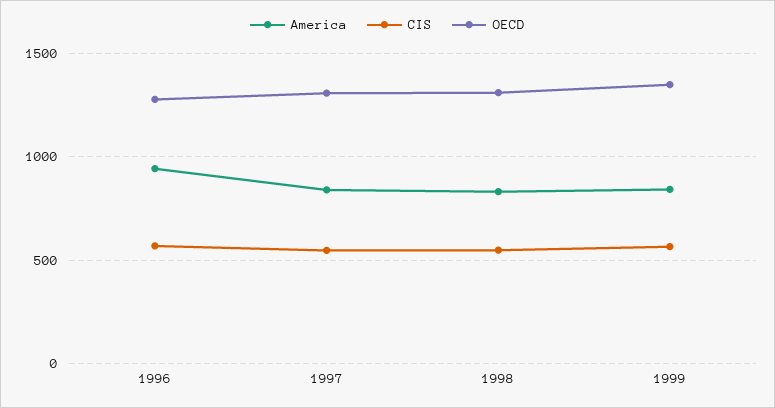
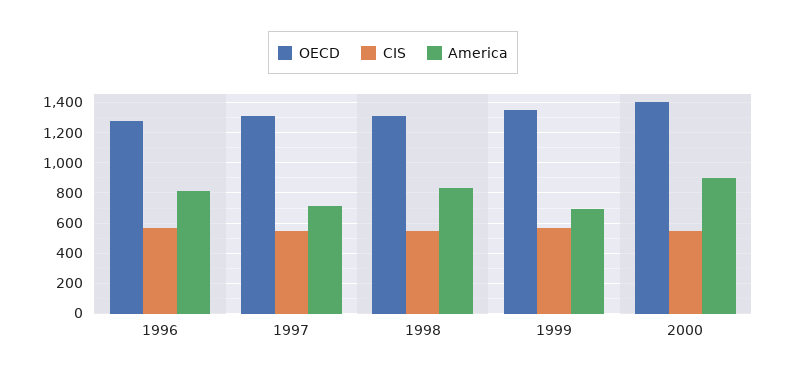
America, 1996: 950 -> 800
America, 1997: 850 -> 700
America, 1999: 850 -> 700
OECD, 2000: none -> 1400
CIS, 2000: none -> 550
America, 2000: none -> 900

